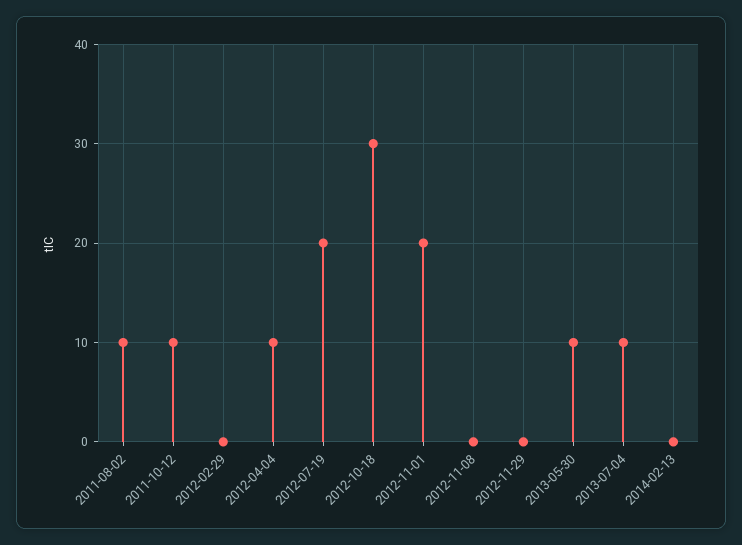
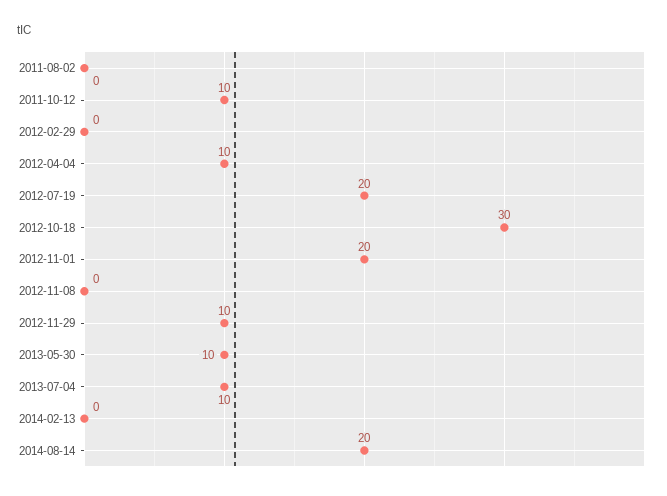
2011-08-02: 10 -> 0
2012-11-29: 0 -> 10
2014-08-14: none -> 20

